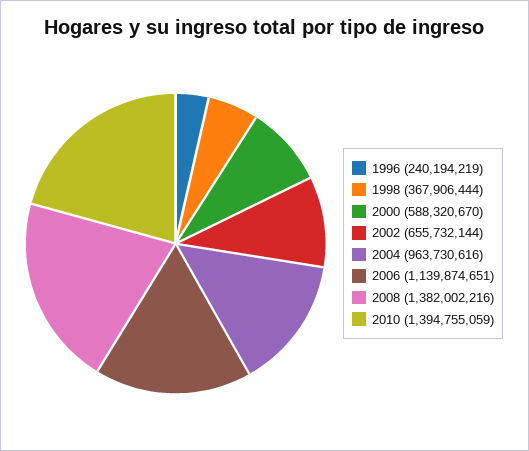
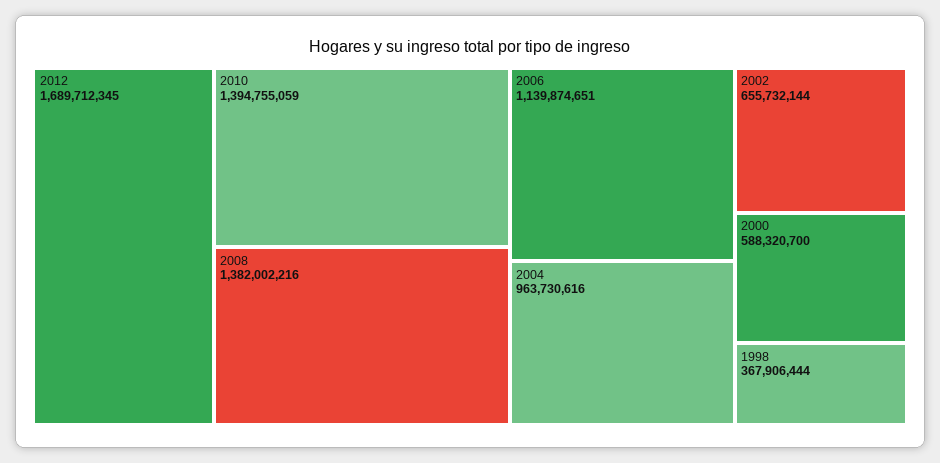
1996: 240194219 -> none
2000: 588320670 -> 588320700
2012: none -> 1689712345

